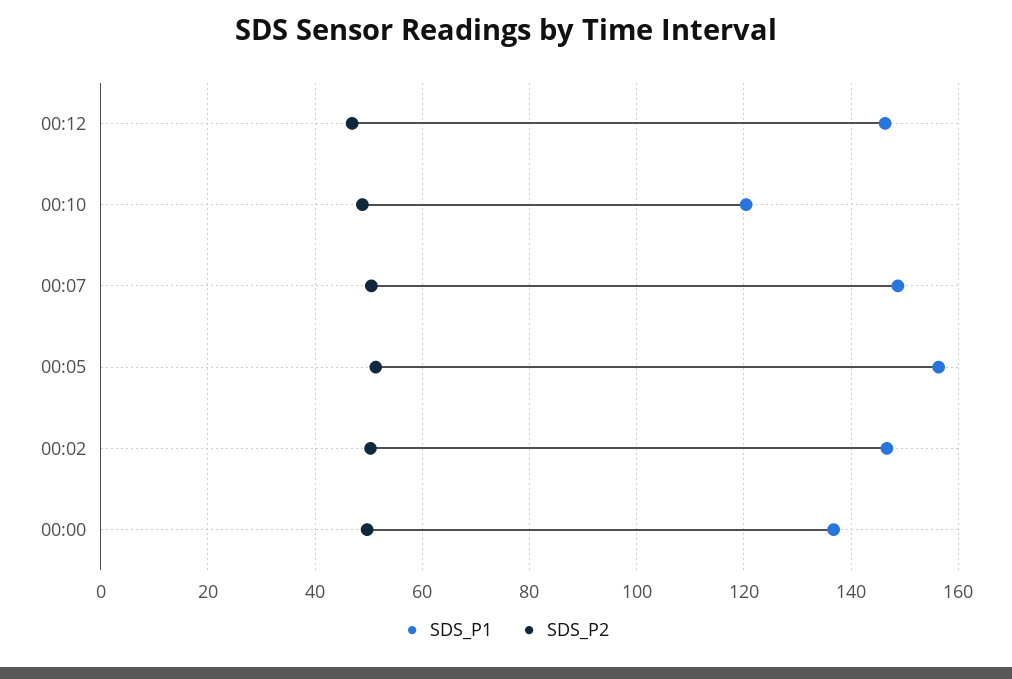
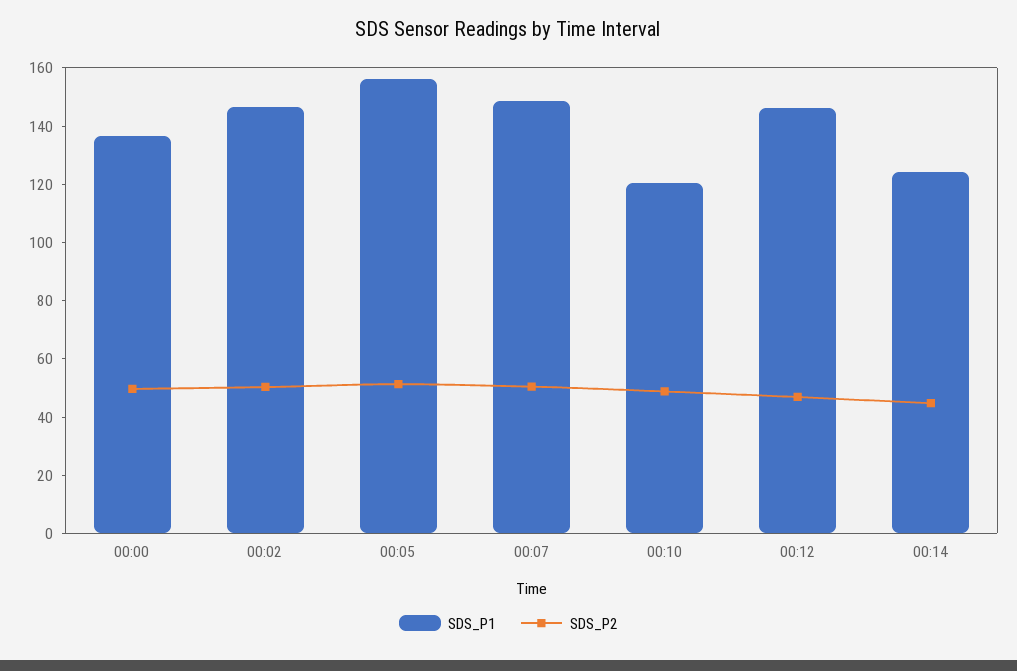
SDS_P1, 00:14: none -> 125
SDS_P2, 00:14: none -> 45

